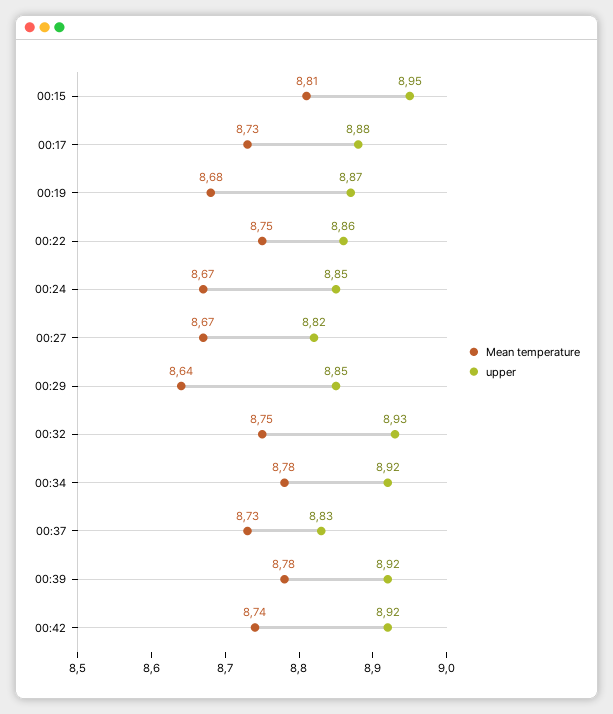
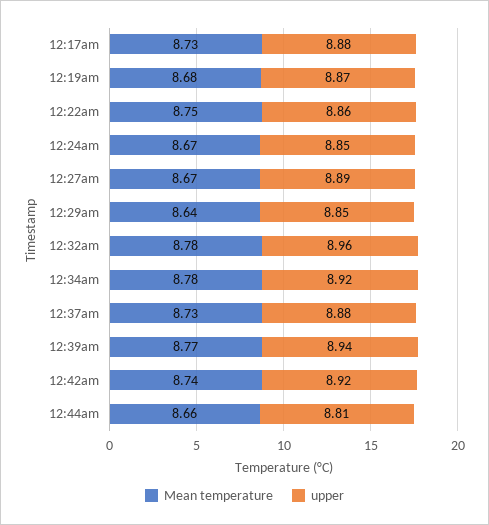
Mean temperature, 00:15: 8.81 -> none
upper, 00:15: 8.95 -> none
upper, 00:27: 8.82 -> 8.89
Mean temperature, 00:32: 8.75 -> 8.78
upper, 00:32: 8.93 -> 8.96
upper, 00:37: 8.83 -> 8.88
Mean temperature, 00:39: 8.78 -> 8.77
upper, 00:39: 8.92 -> 8.94
Mean temperature, 12:44am: none -> 8.66
upper, 12:44am: none -> 8.81

